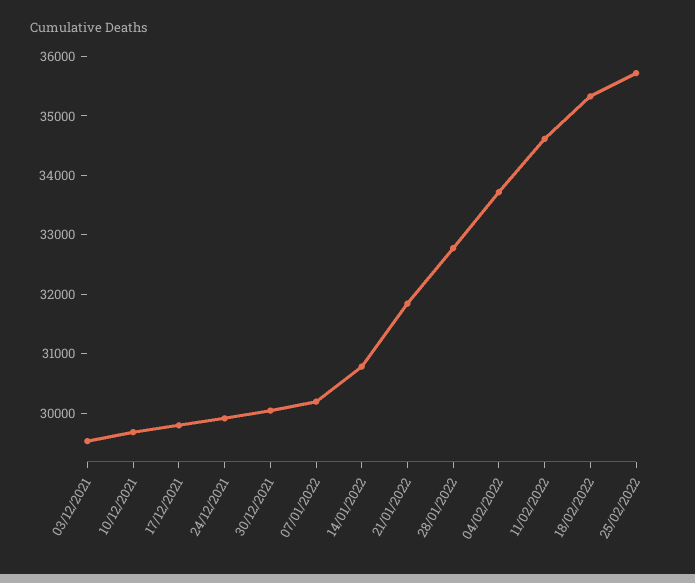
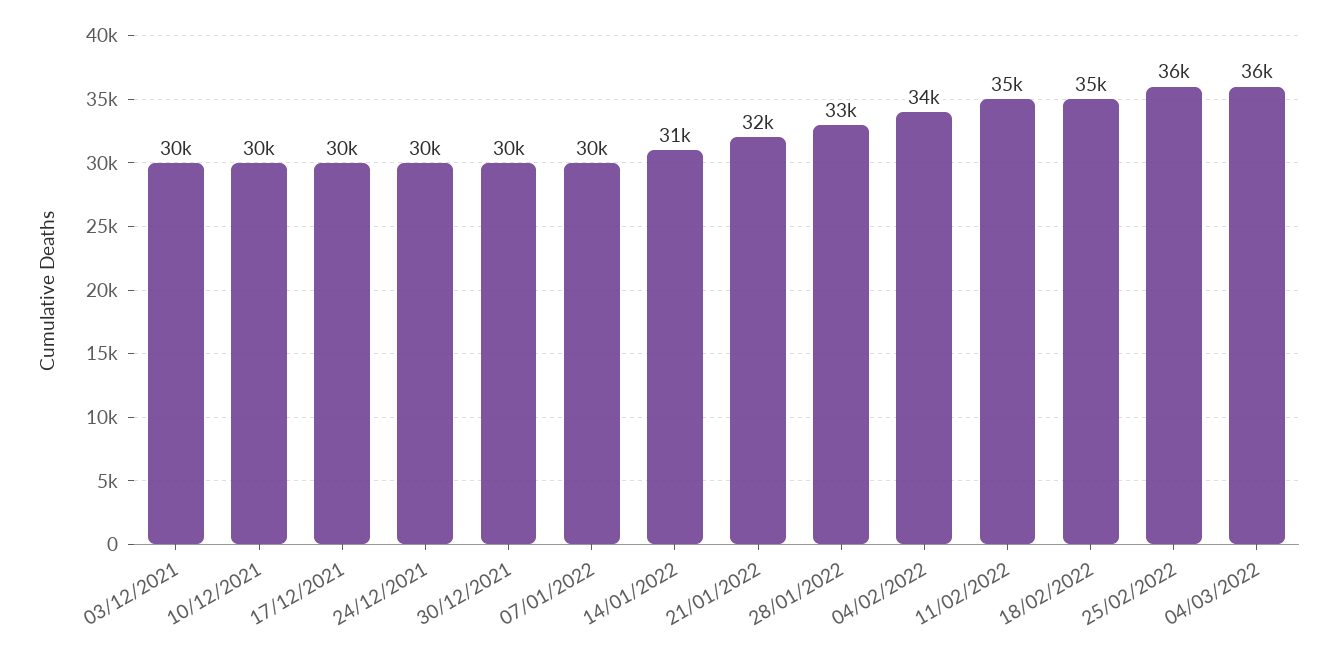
04/03/2022: none -> 36000

